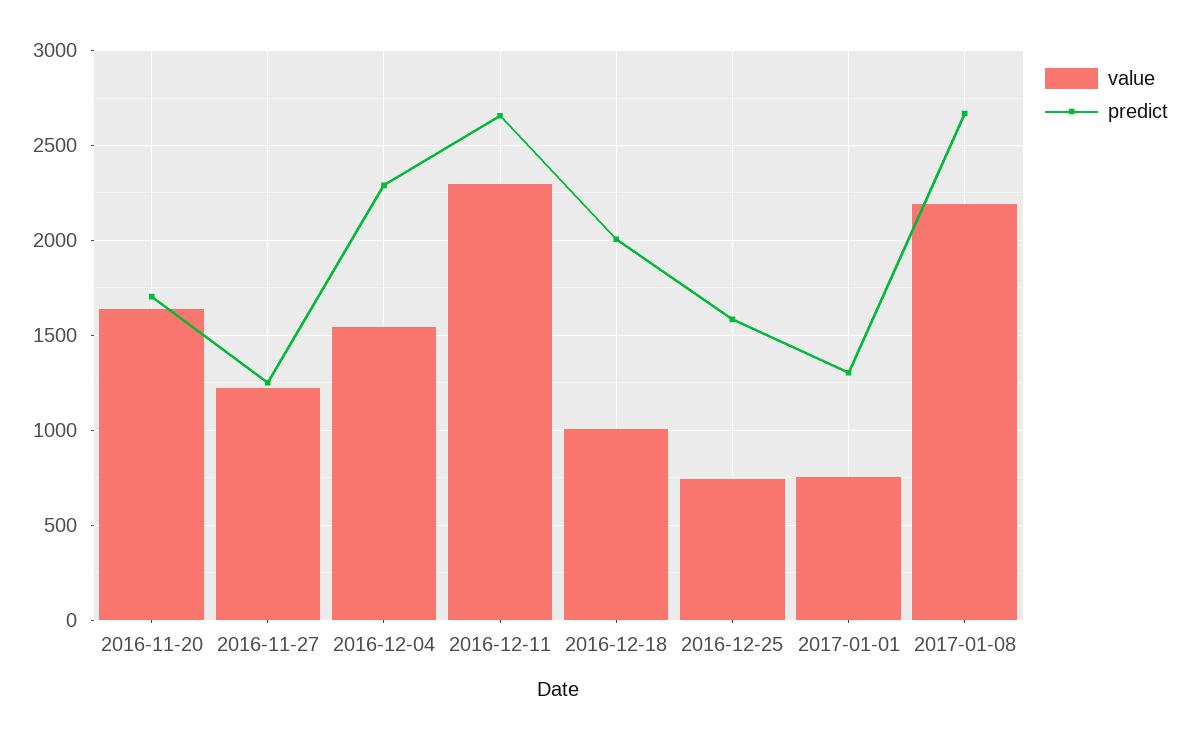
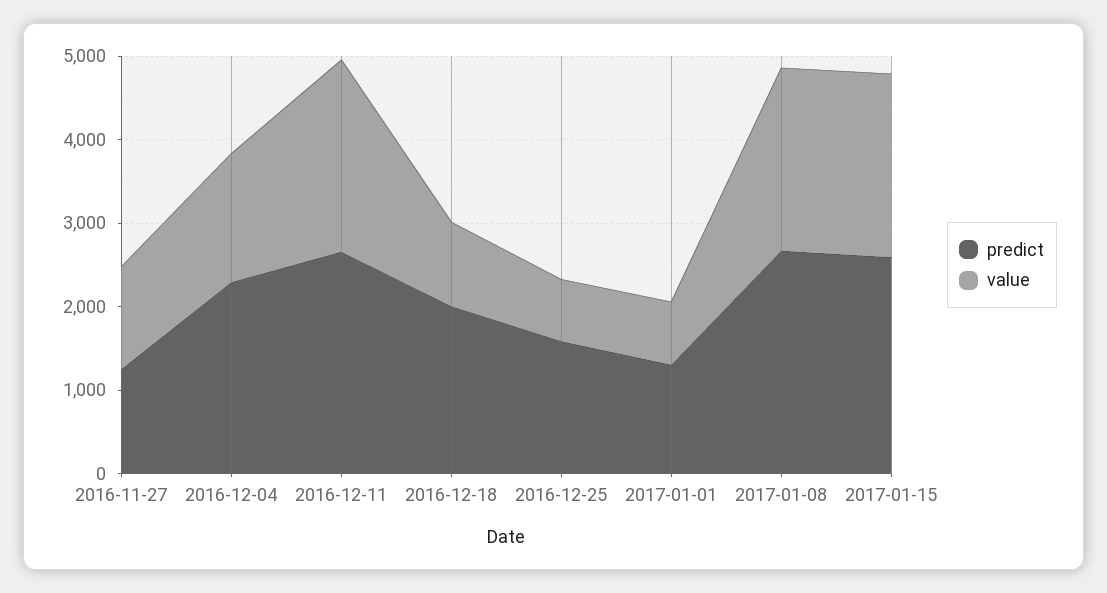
value, 2016-11-20: 1650 -> none
predict, 2016-11-20: 1700 -> none
predict, 2017-01-15: none -> 2600
value, 2017-01-15: none -> 2200

